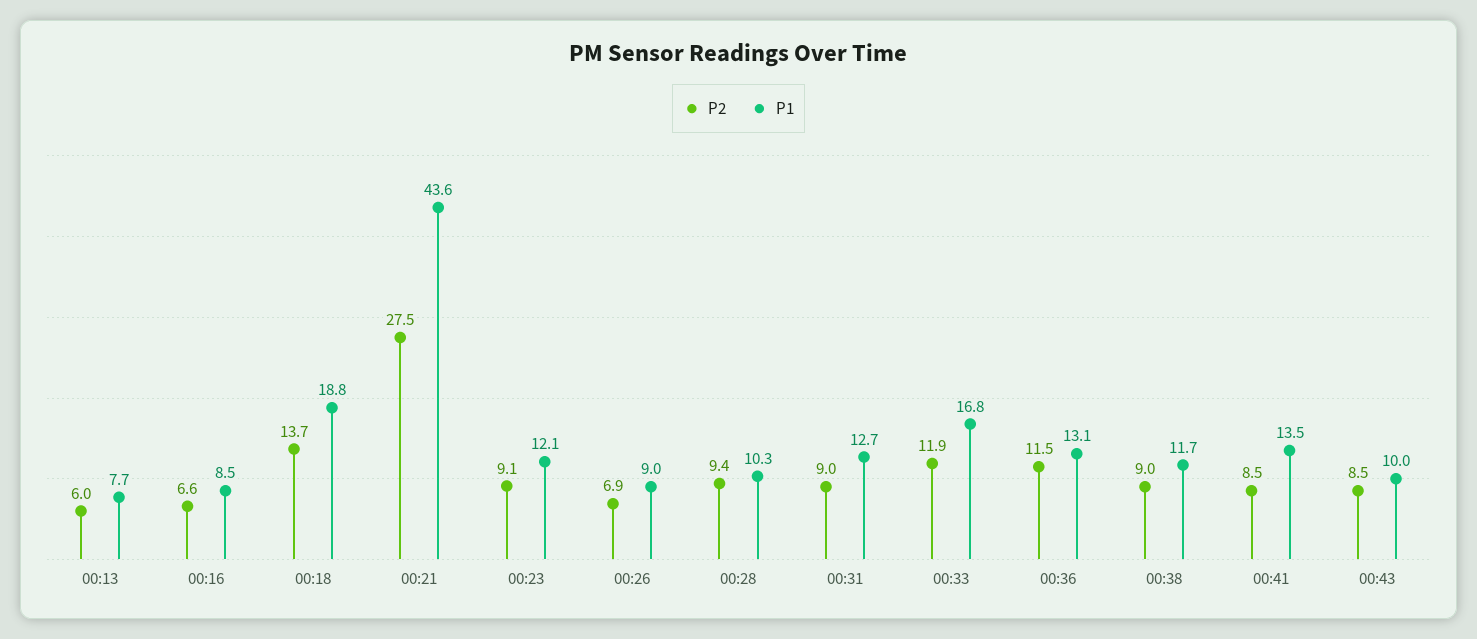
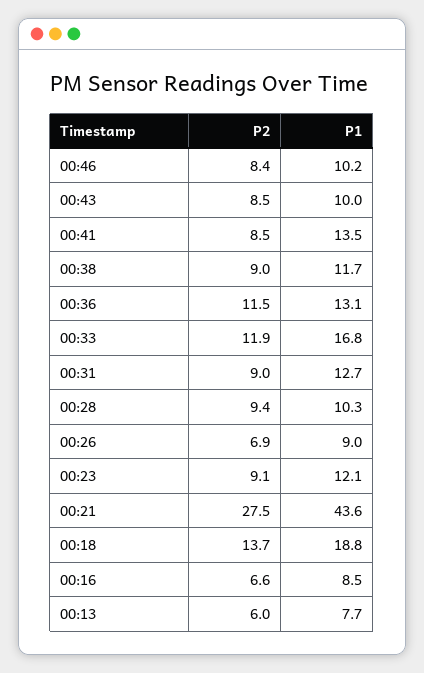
P2, 00:46: none -> 8.4
P1, 00:46: none -> 10.2

